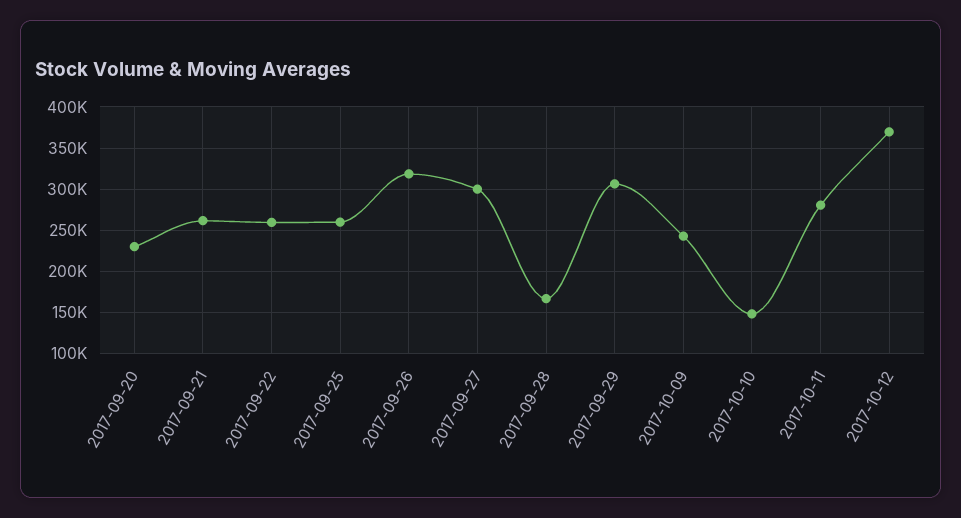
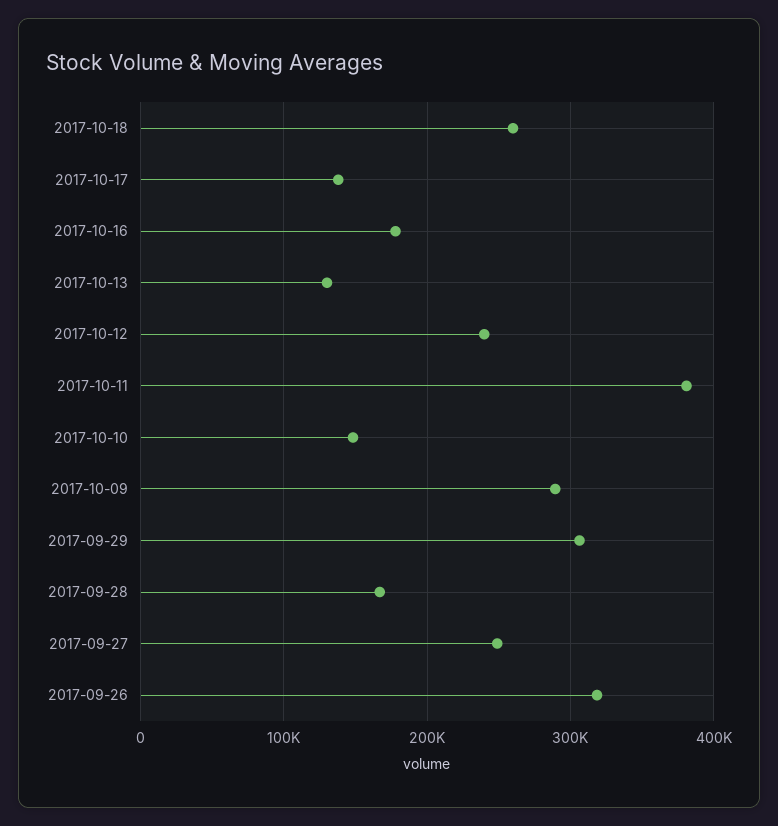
2017-09-20: 230000 -> none
2017-09-21: 260000 -> none
2017-09-22: 260000 -> none
2017-09-25: 260000 -> none
2017-09-27: 300000 -> 250000
2017-10-09: 240000 -> 290000
2017-10-11: 280000 -> 380000
2017-10-12: 370000 -> 240000
2017-10-18: none -> 260000
2017-10-17: none -> 140000
2017-10-16: none -> 180000
2017-10-13: none -> 130000

